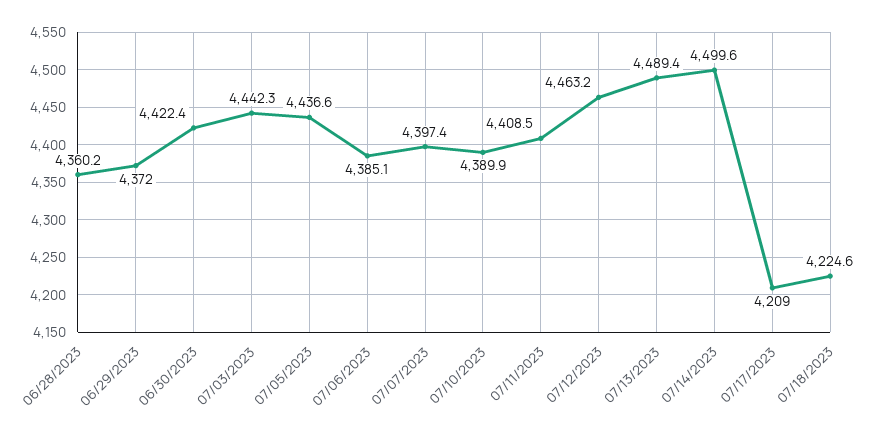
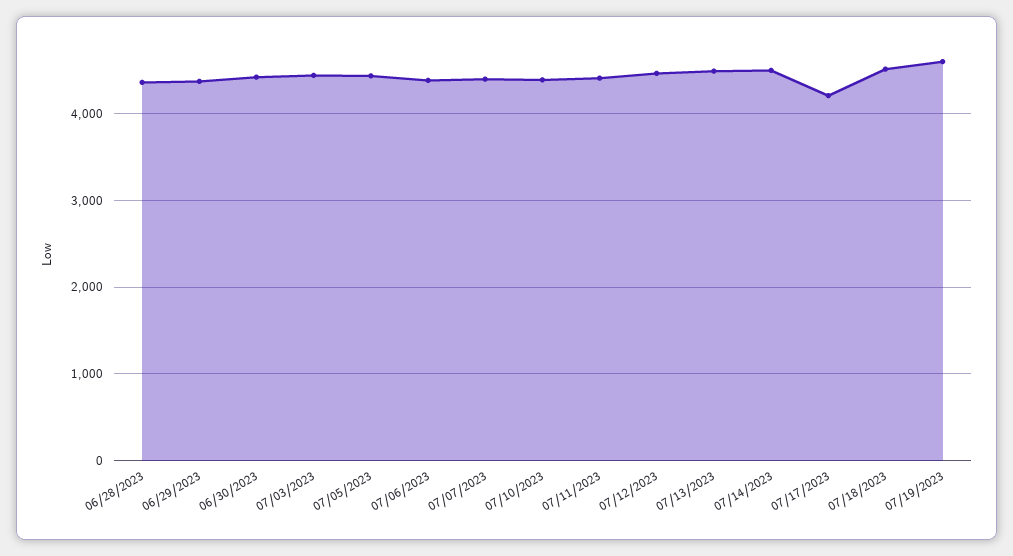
07/18/2023: 4224.6 -> 4500
07/19/2023: none -> 4600

